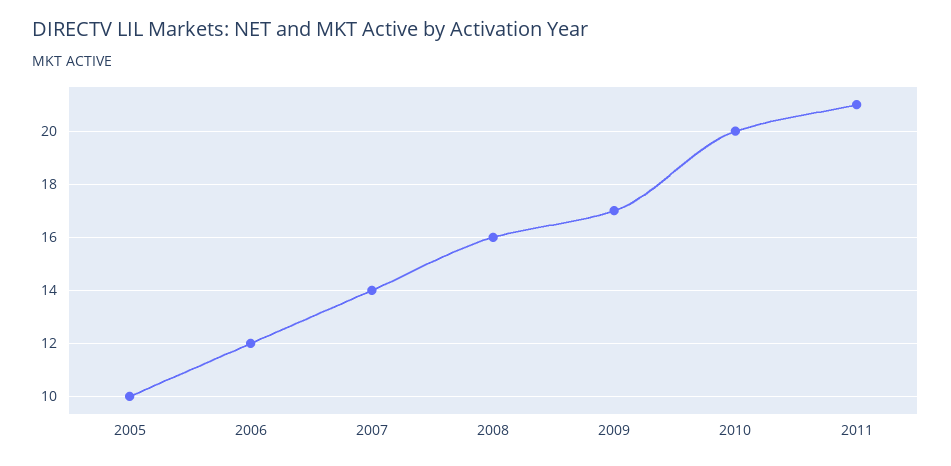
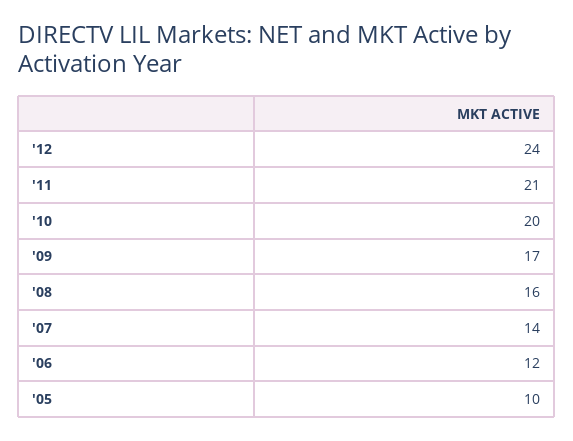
'12: none -> 24

